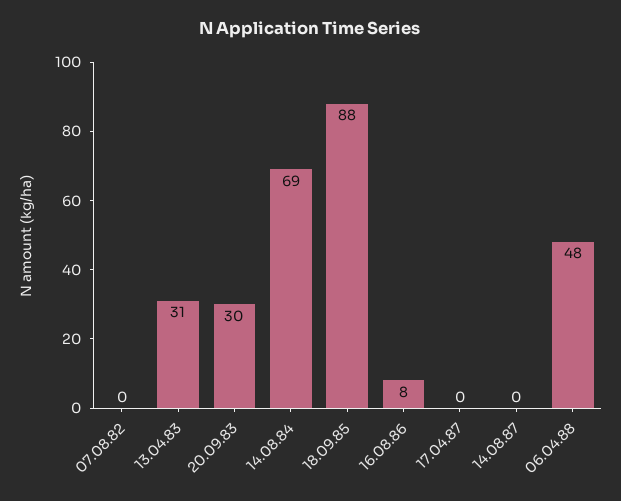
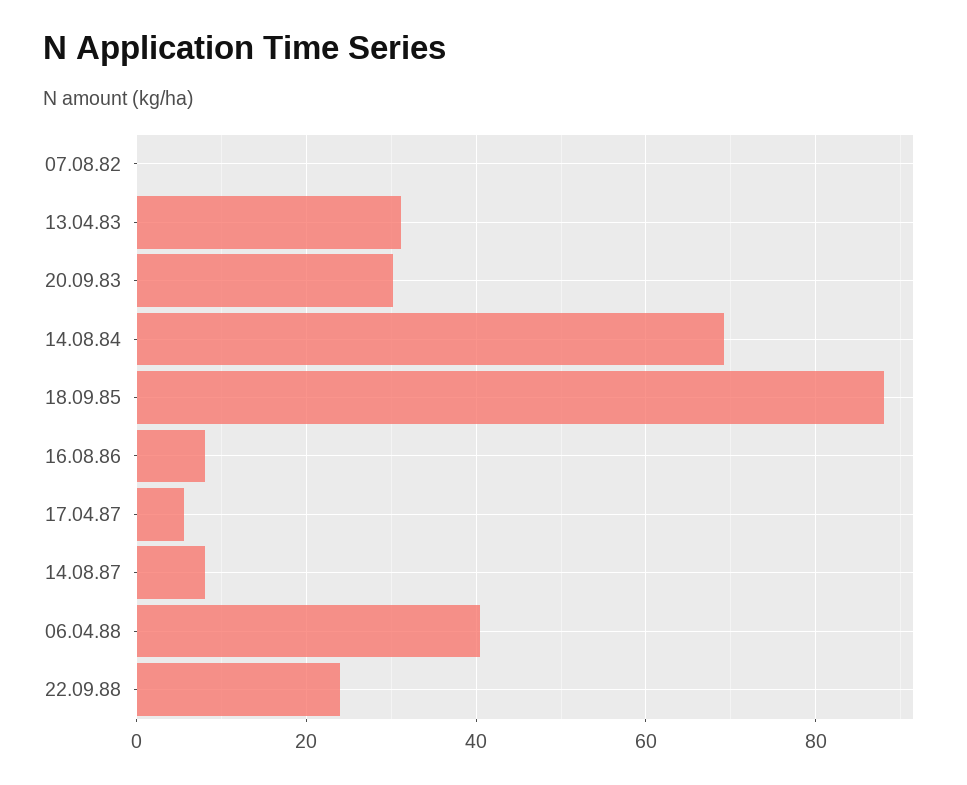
17.04.87: 0 -> 6
14.08.87: 0 -> 8
06.04.88: 48 -> 40
22.09.88: none -> 24

